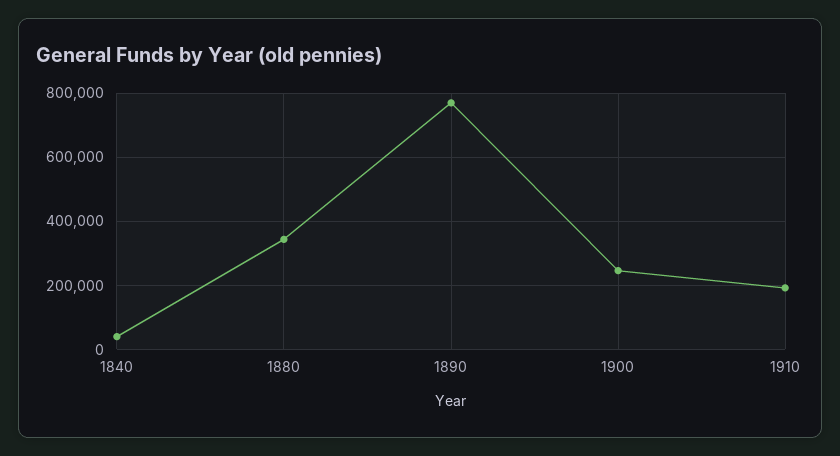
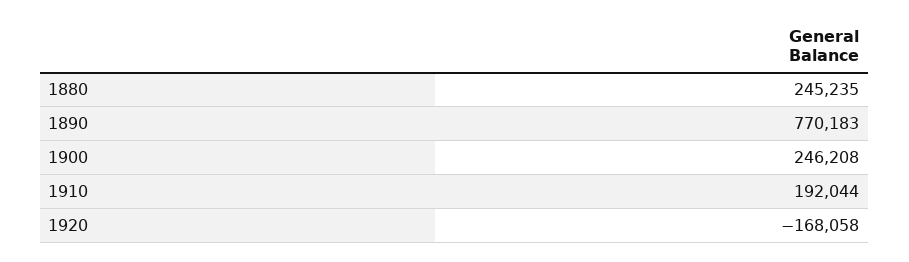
1840: 40000 -> none
1880: 340000 -> 245235
1920: none -> -168058

